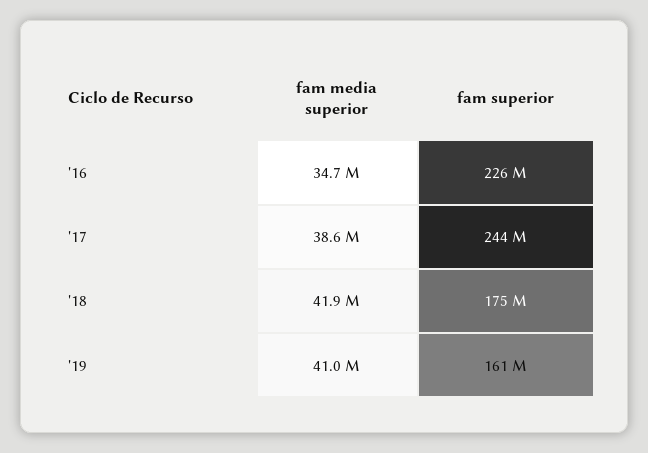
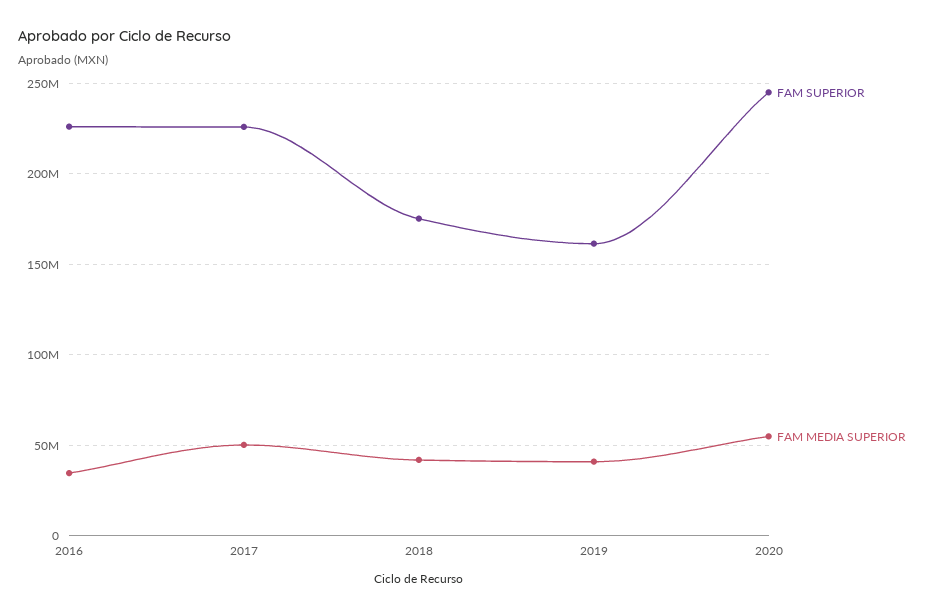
fam media superior, '17: 38600000 -> 50000000
fam superior, '17: 244000000 -> 225000000
fam superior, 2020: none -> 245000000
fam media superior, 2020: none -> 55000000

